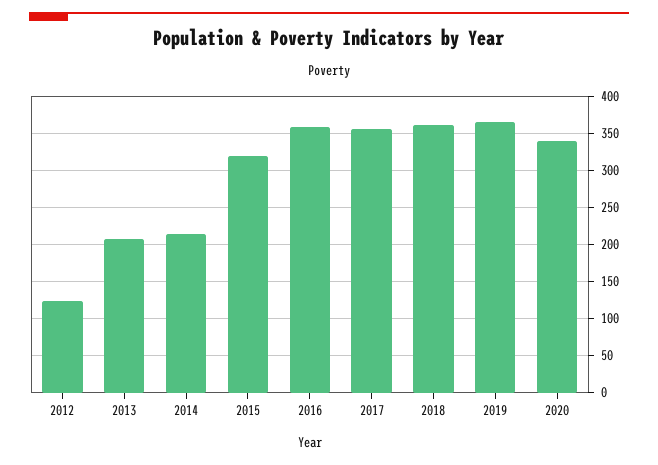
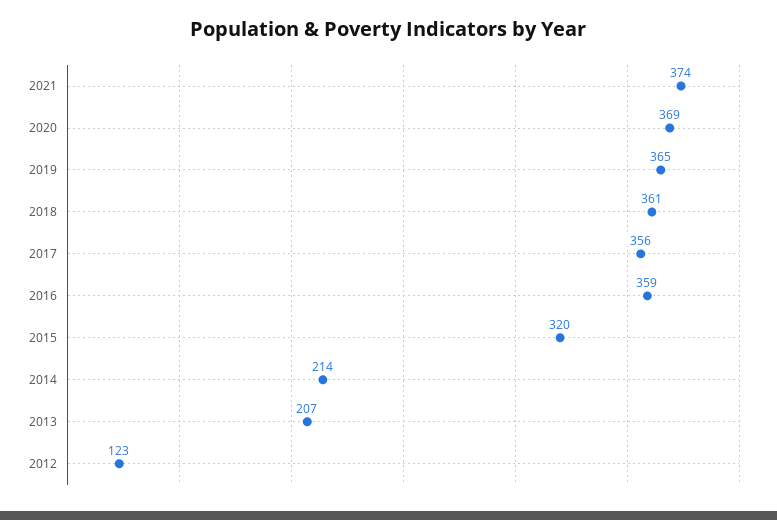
2020: 340 -> 369
2021: none -> 374

